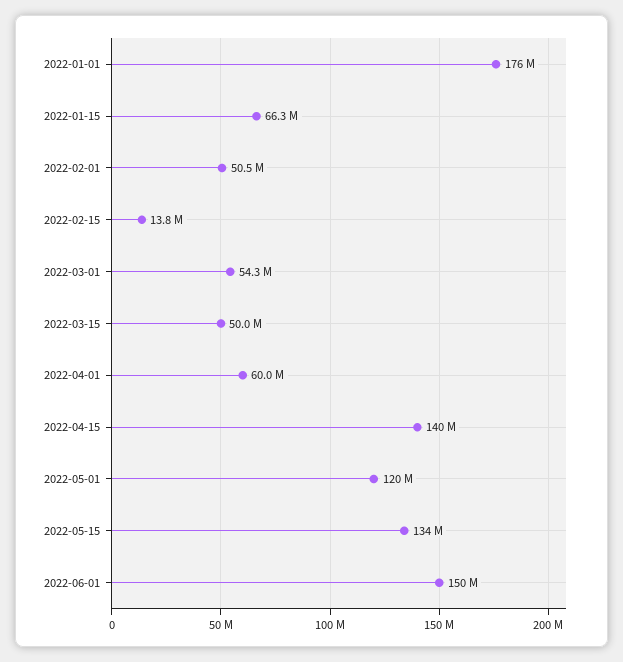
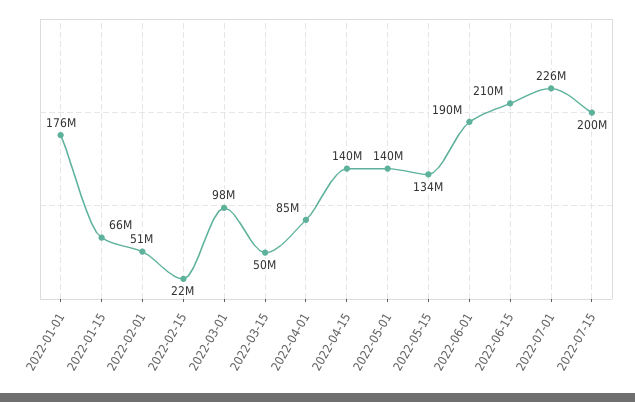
2022-02-15: 13800000 -> 22000000
2022-03-01: 54300000 -> 98000000
2022-04-01: 60000000 -> 85000000
2022-05-01: 120000000 -> 140000000
2022-06-01: 150000000 -> 190000000
2022-06-15: none -> 210000000
2022-07-01: none -> 226000000
2022-07-15: none -> 200000000

